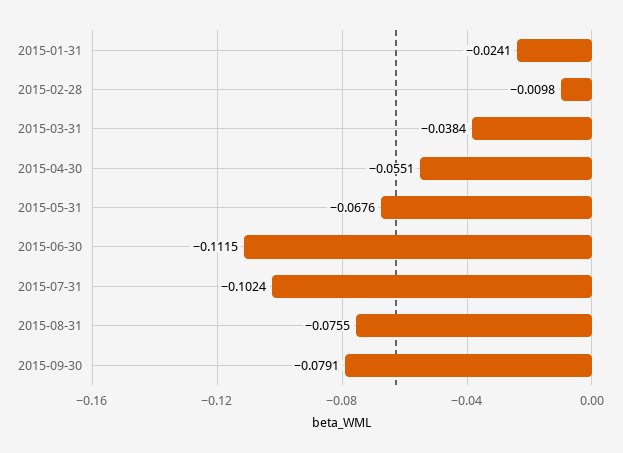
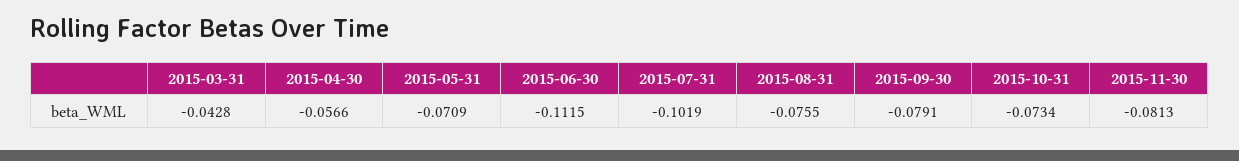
2015-01-31: -0.0241 -> none
2015-02-28: -0.0098 -> none
2015-03-31: -0.0384 -> -0.0428
2015-04-30: -0.0551 -> -0.0566
2015-05-31: -0.0676 -> -0.0709
2015-07-31: -0.1024 -> -0.1019
2015-10-31: none -> -0.0734
2015-11-30: none -> -0.0813

